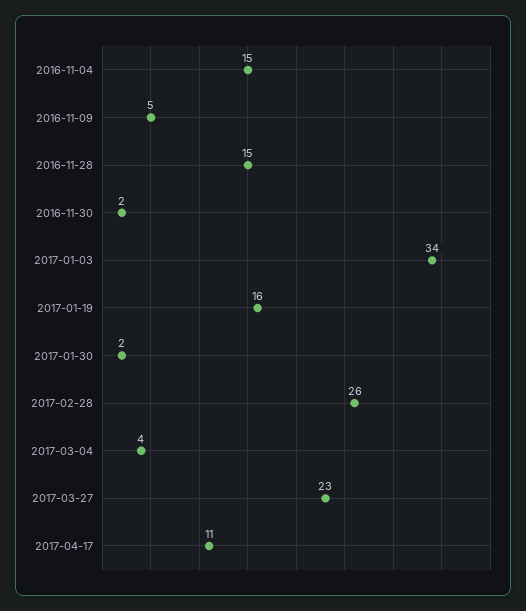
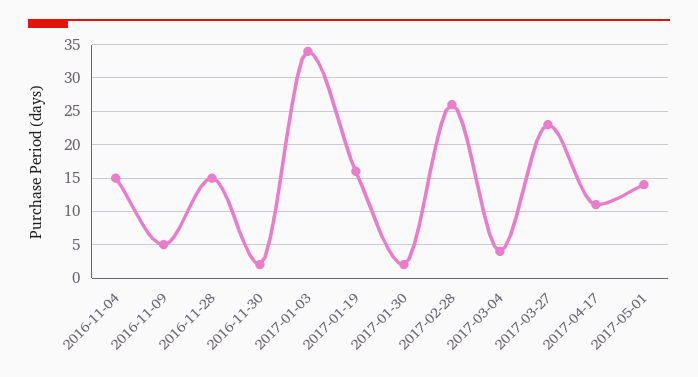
2017-05-01: none -> 14

